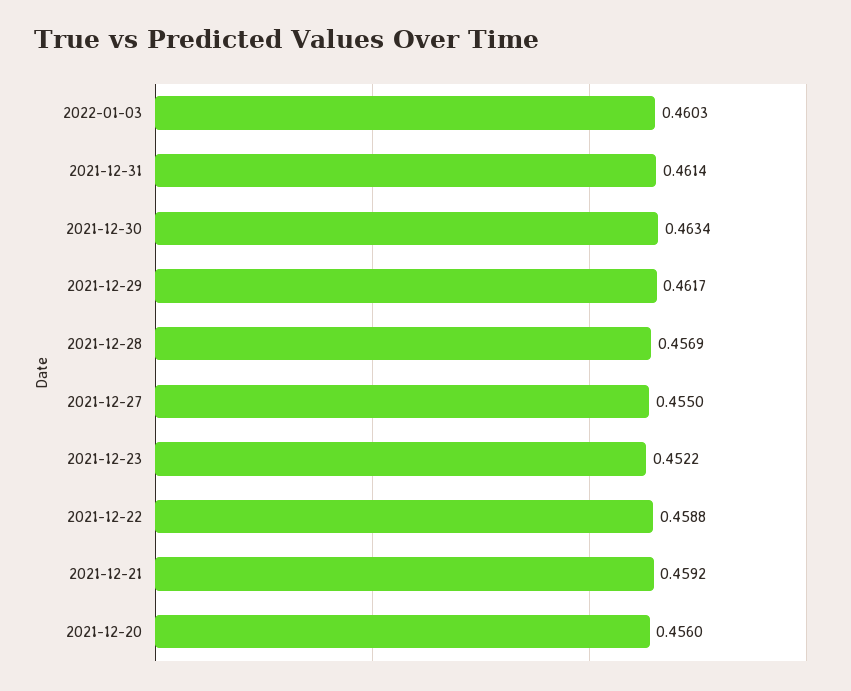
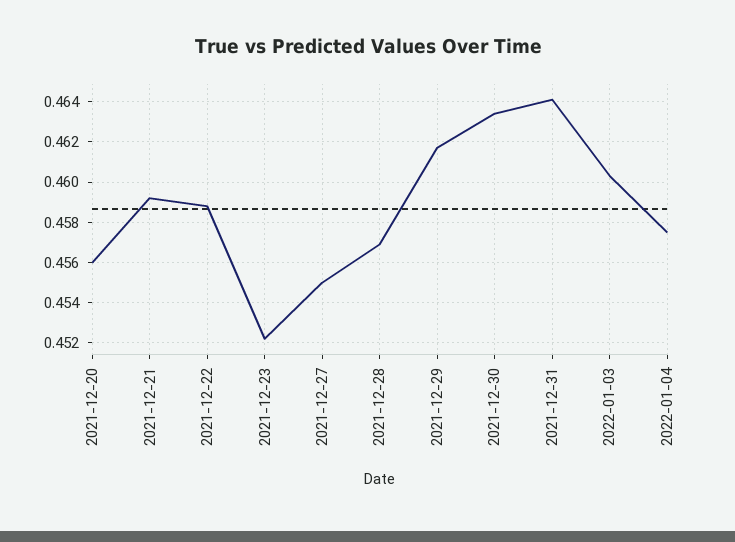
2021-12-31: 0.4614 -> 0.464
2022-01-04: none -> 0.4575

